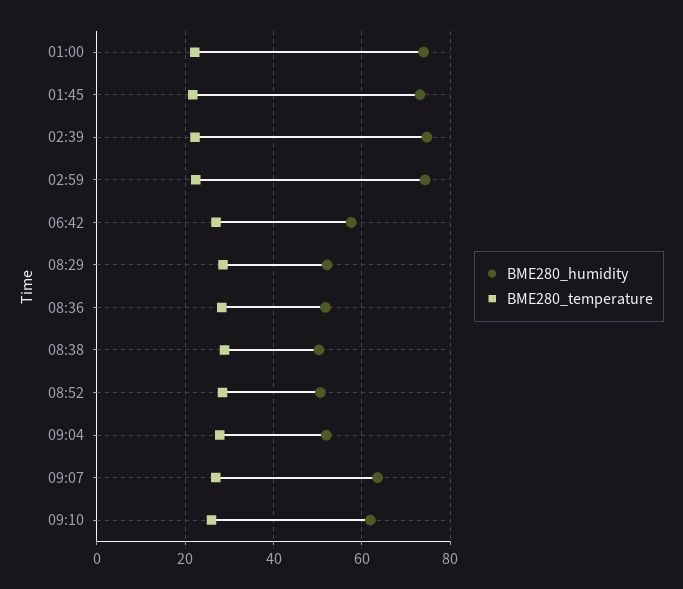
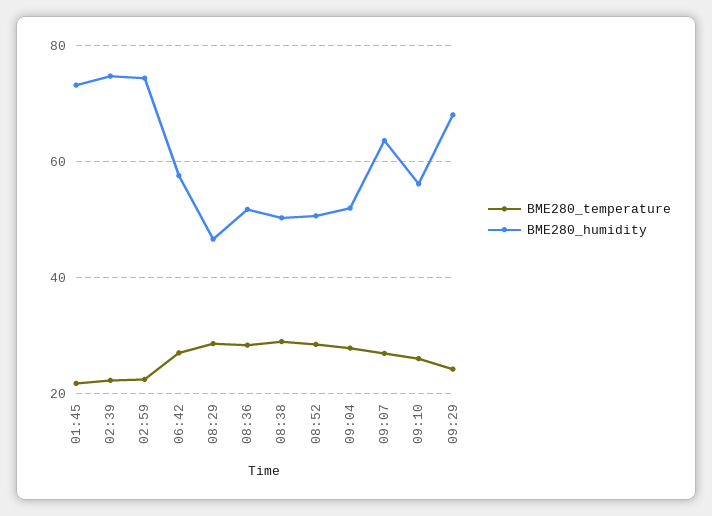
BME280_humidity, 01:00: 74 -> none
BME280_temperature, 01:00: 22 -> none
BME280_humidity, 08:29: 52 -> 46
BME280_humidity, 09:10: 62 -> 56
BME280_temperature, 09:29: none -> 24
BME280_humidity, 09:29: none -> 68

